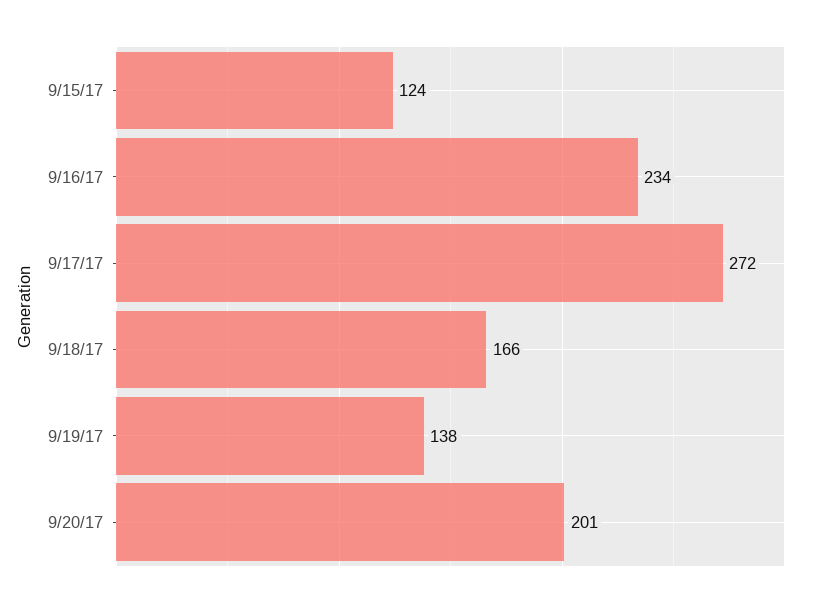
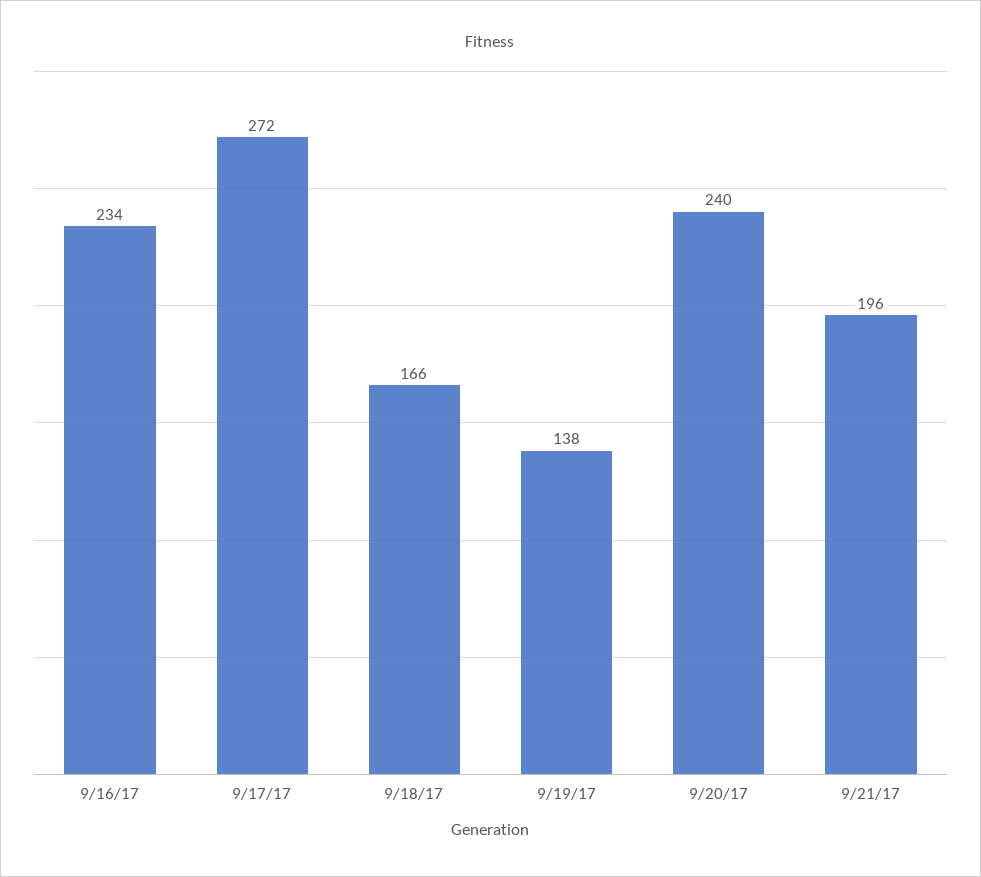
9/15/17: 124 -> none
9/20/17: 201 -> 240
9/21/17: none -> 196

